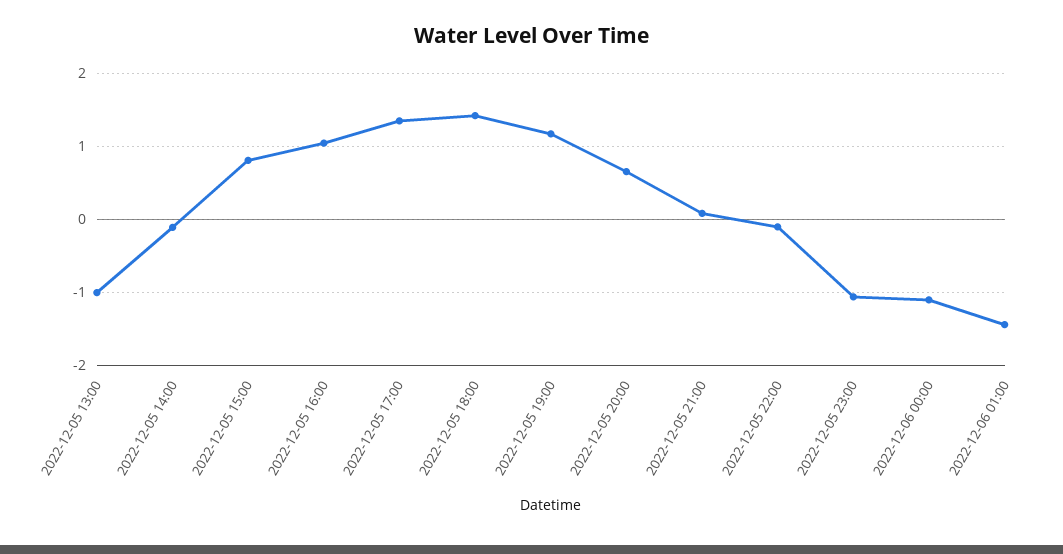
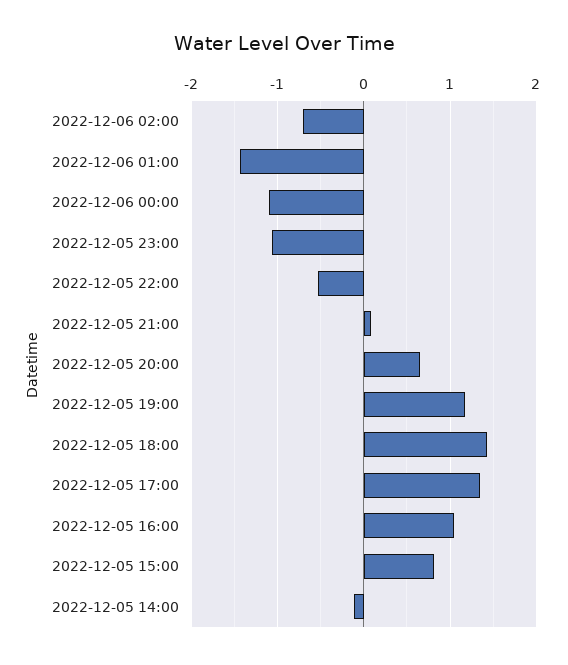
2022-12-05 13:00: -1 -> none
2022-12-05 22:00: -0.1 -> -0.5
2022-12-06 02:00: none -> -0.7

